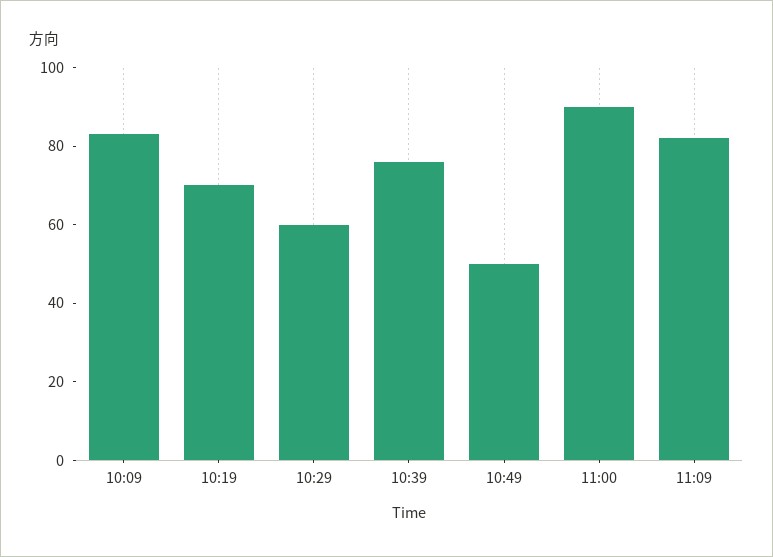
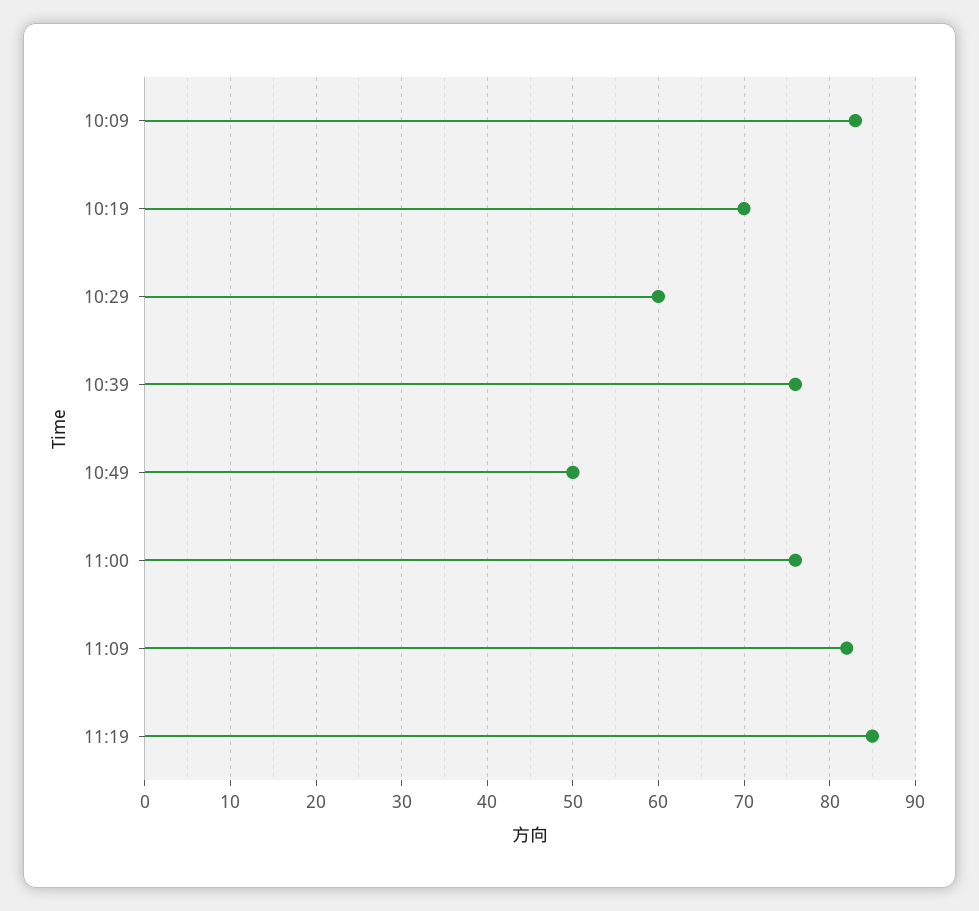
11:00: 90 -> 76
11:19: none -> 85

